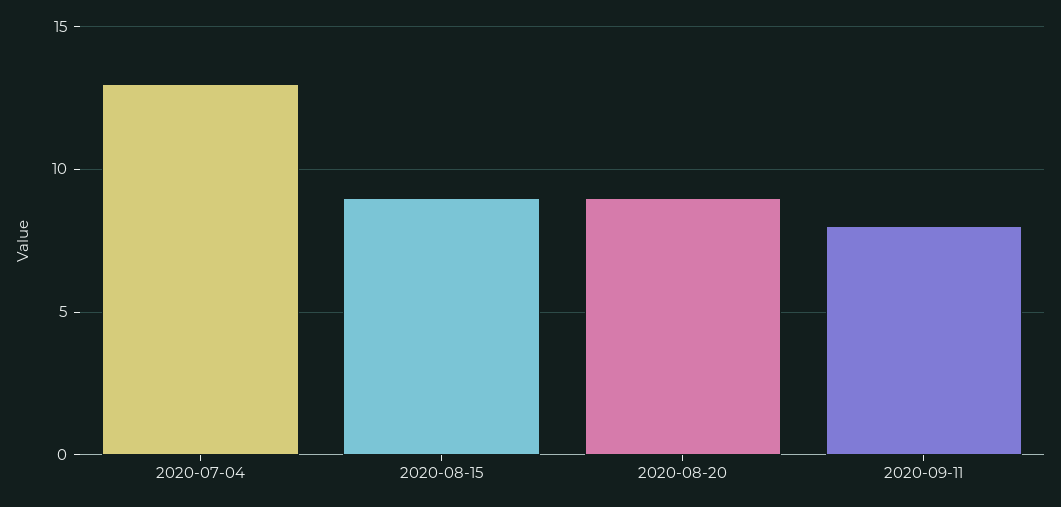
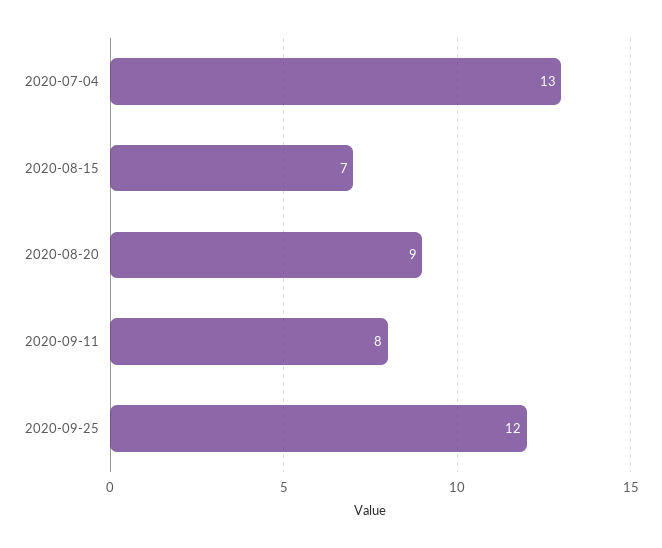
2020-08-15: 9 -> 7
2020-09-25: none -> 12

